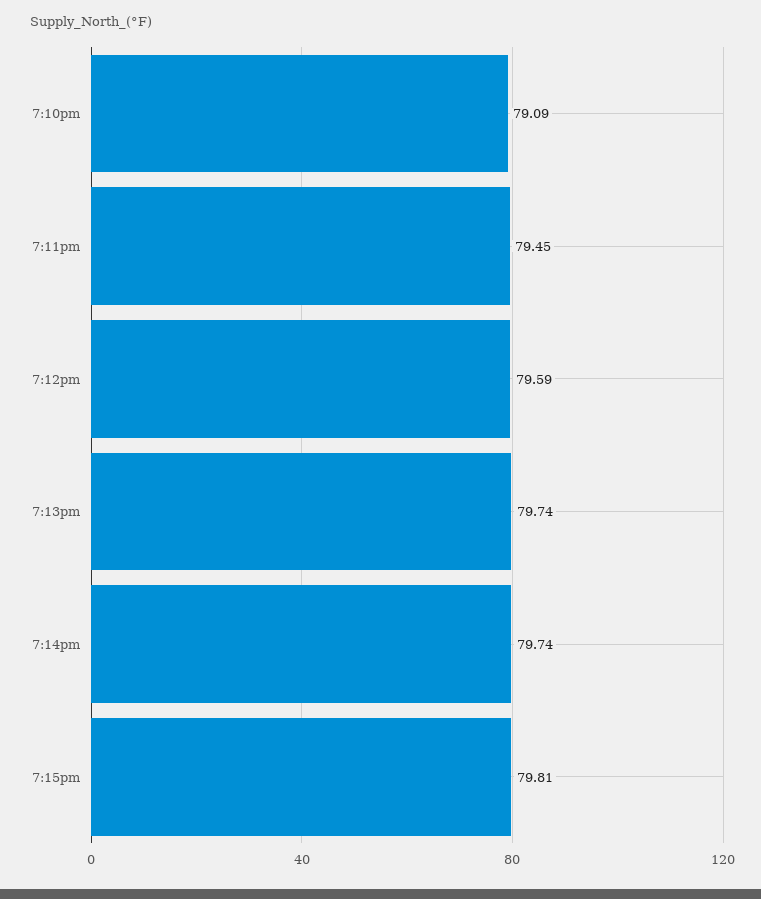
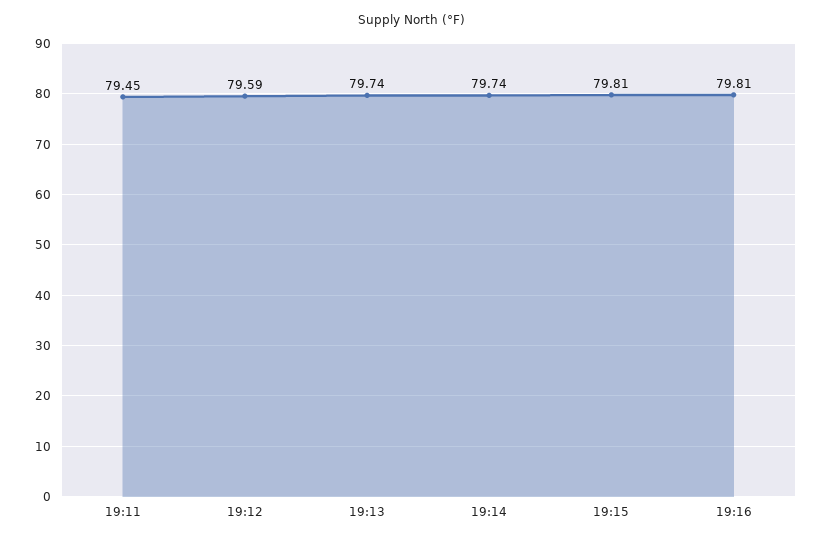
7:10pm: 79.09 -> none
19:16: none -> 79.81

